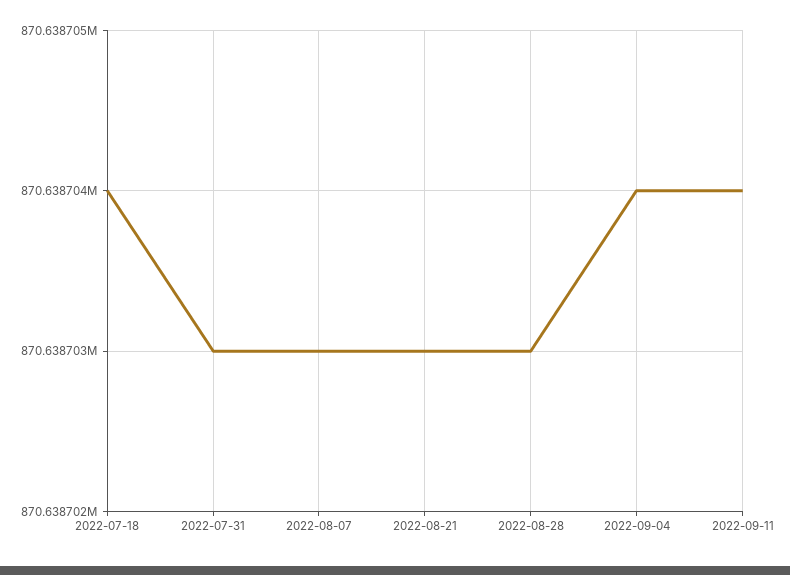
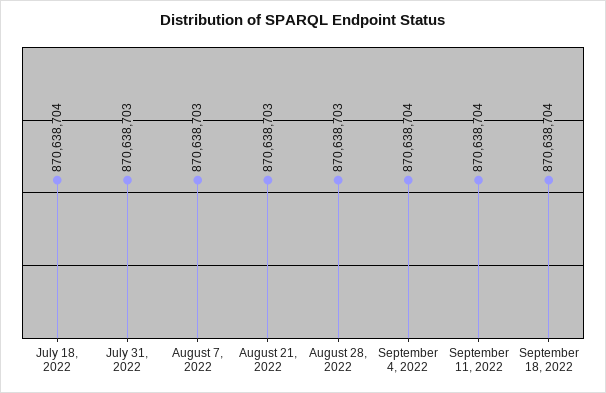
September 18, 2022: none -> 870638704

